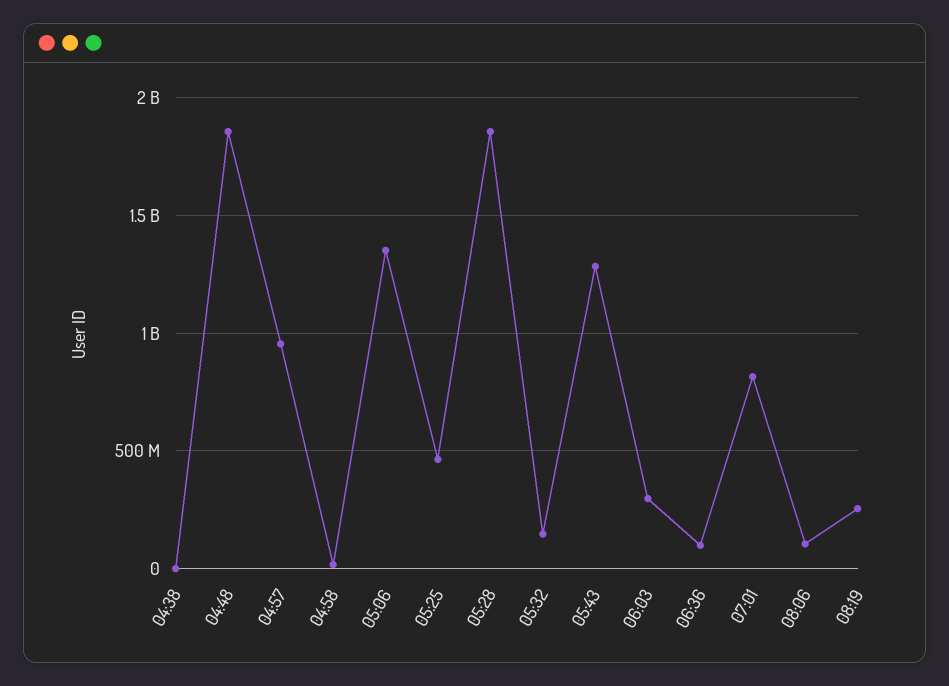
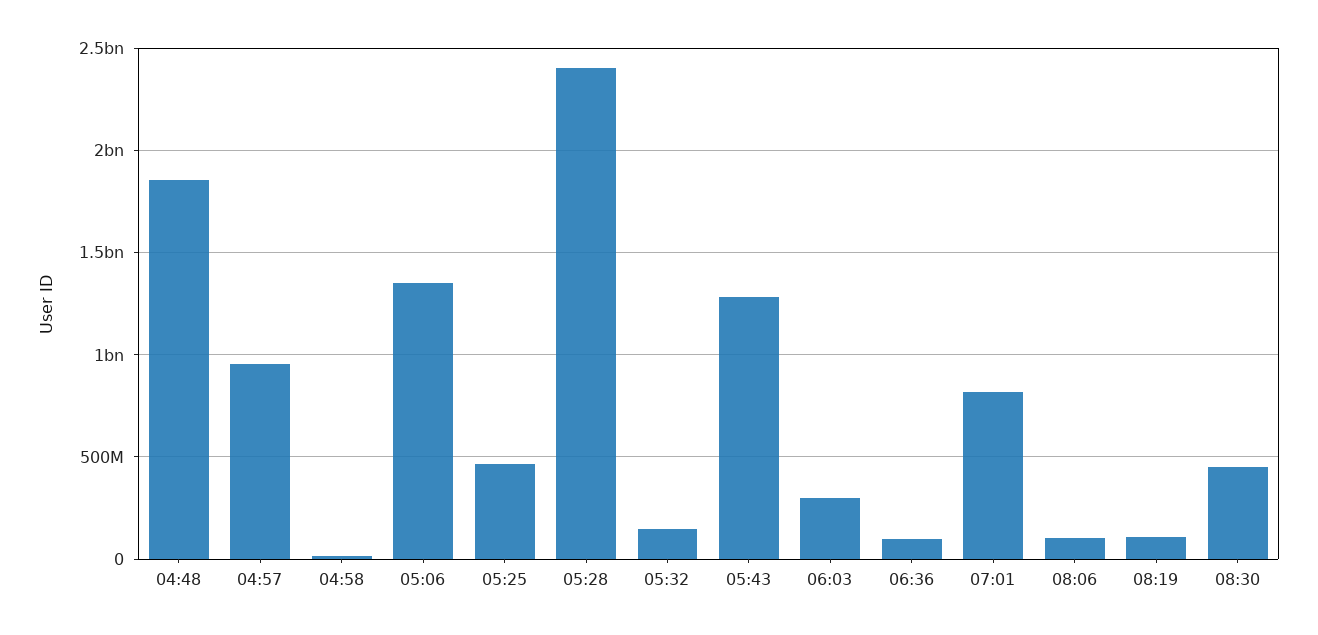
04:38: 0 -> none
05:28: 1850000000 -> 2400000000
08:19: 250000000 -> 100000000
08:30: none -> 450000000

